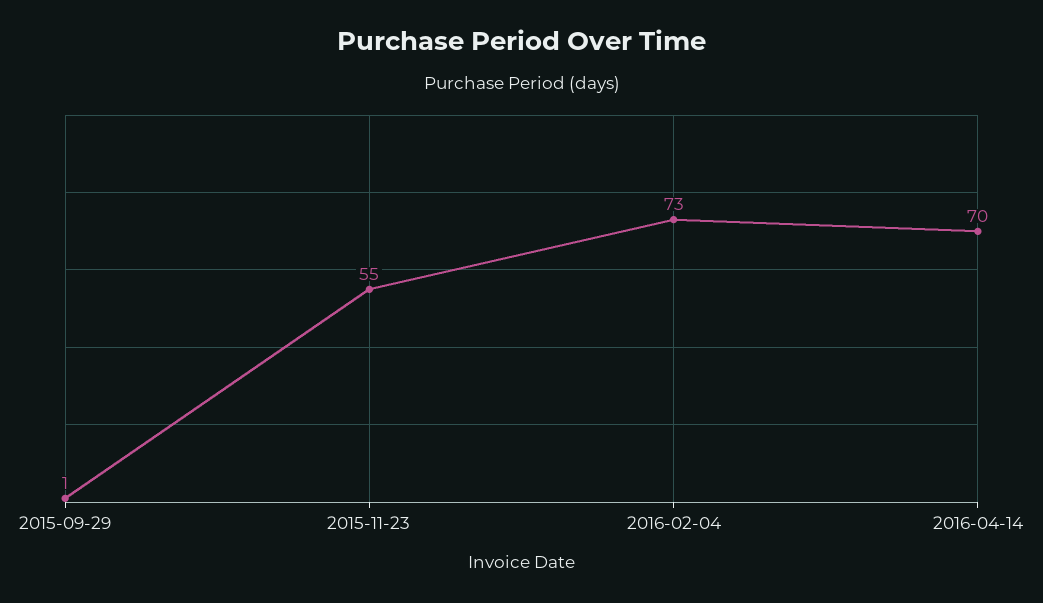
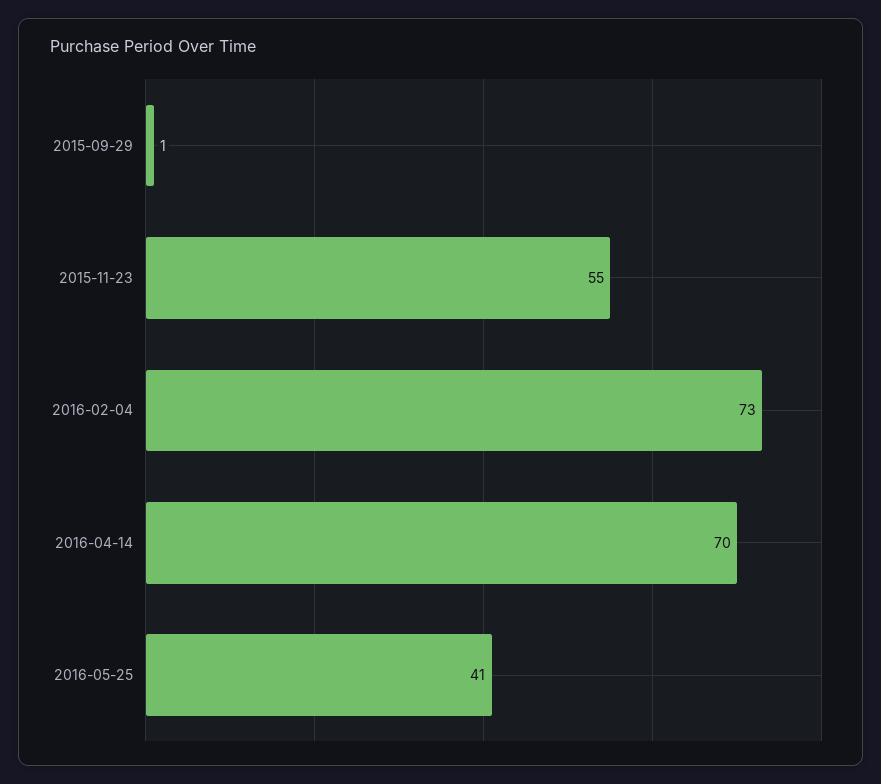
2016-05-25: none -> 41

